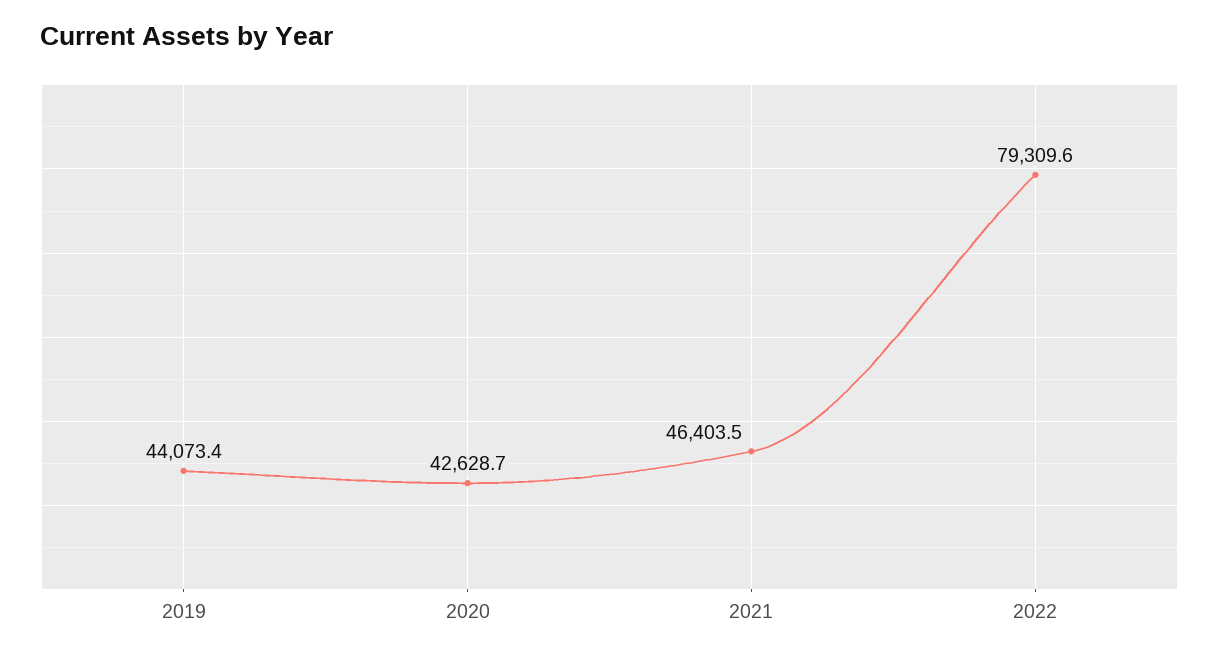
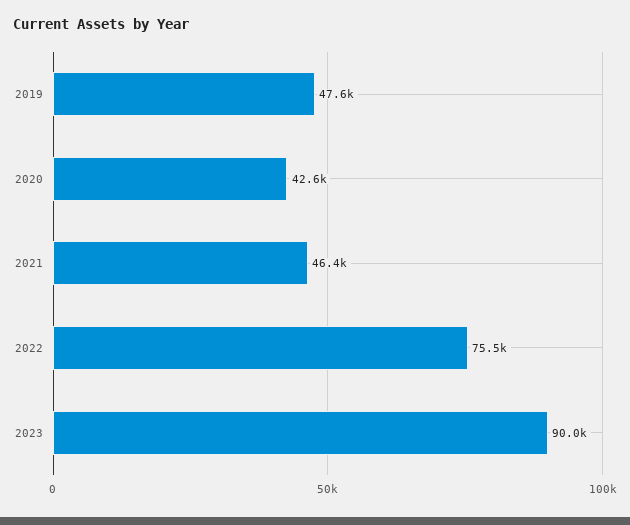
2019: 44073.4 -> 47600
2022: 79309.6 -> 75500
2023: none -> 90000

